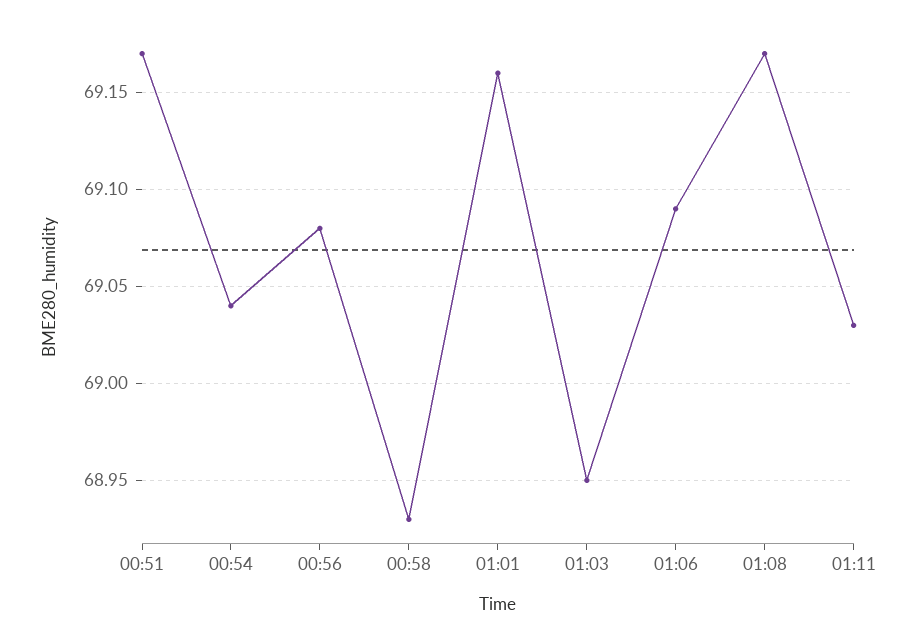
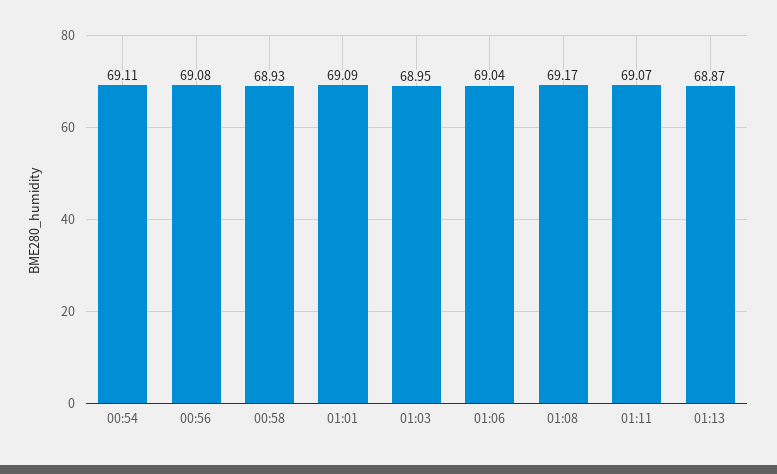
00:51: 69.17 -> none
00:54: 69.04 -> 69.11
01:01: 69.16 -> 69.09
01:06: 69.09 -> 69.04
01:11: 69.03 -> 69.07
01:13: none -> 68.87

